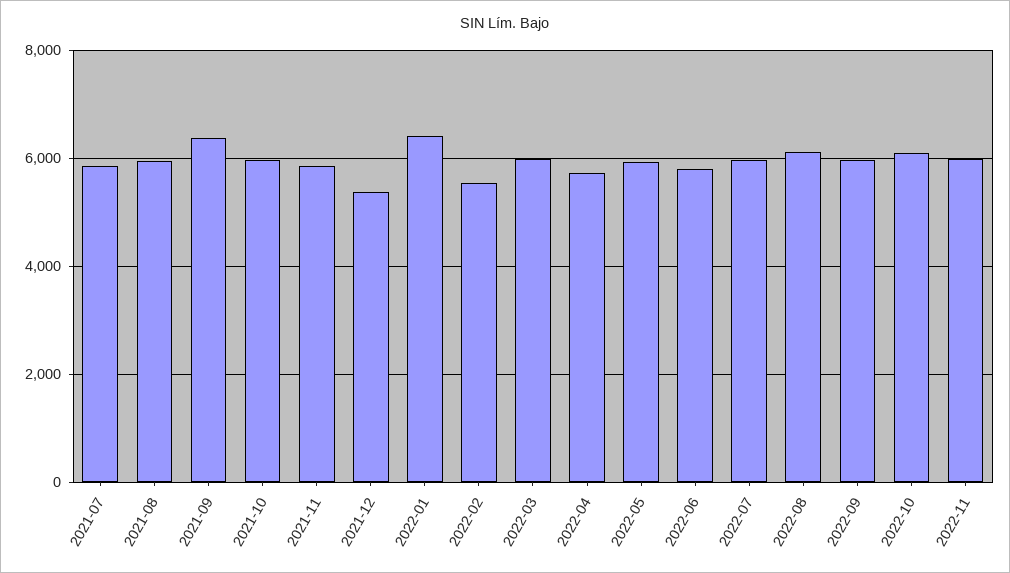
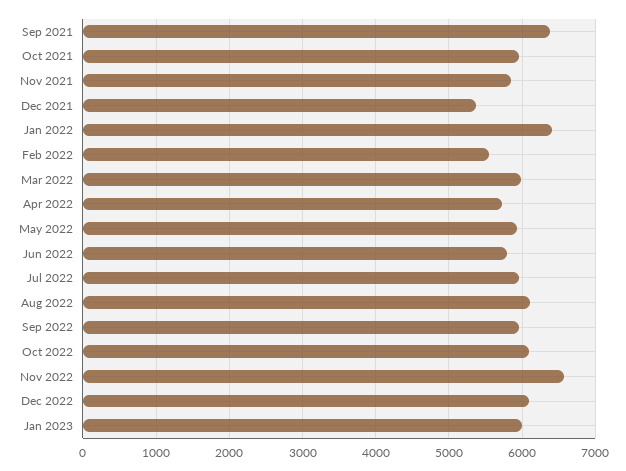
2021-07: 5800 -> none
2021-08: 6000 -> none
2022-11: 6000 -> 6600
Dec 2022: none -> 6100
Jan 2023: none -> 6000

